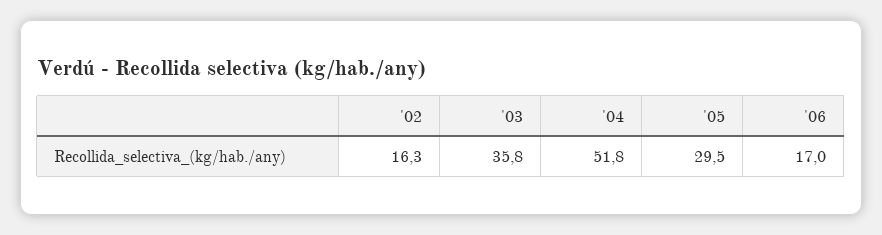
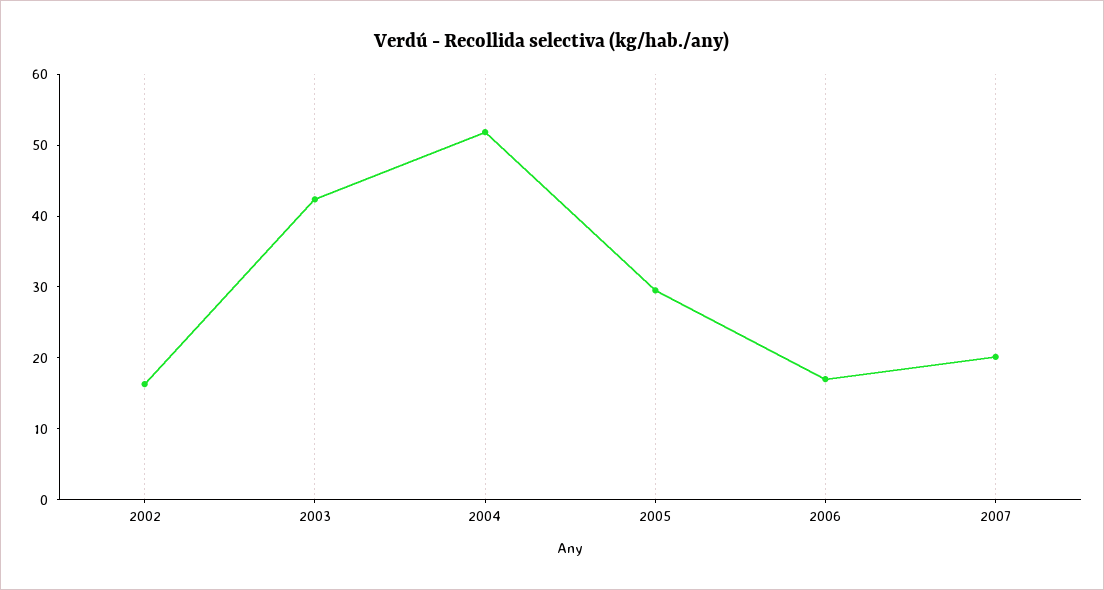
'03: 35.8 -> 42
2007: none -> 20

